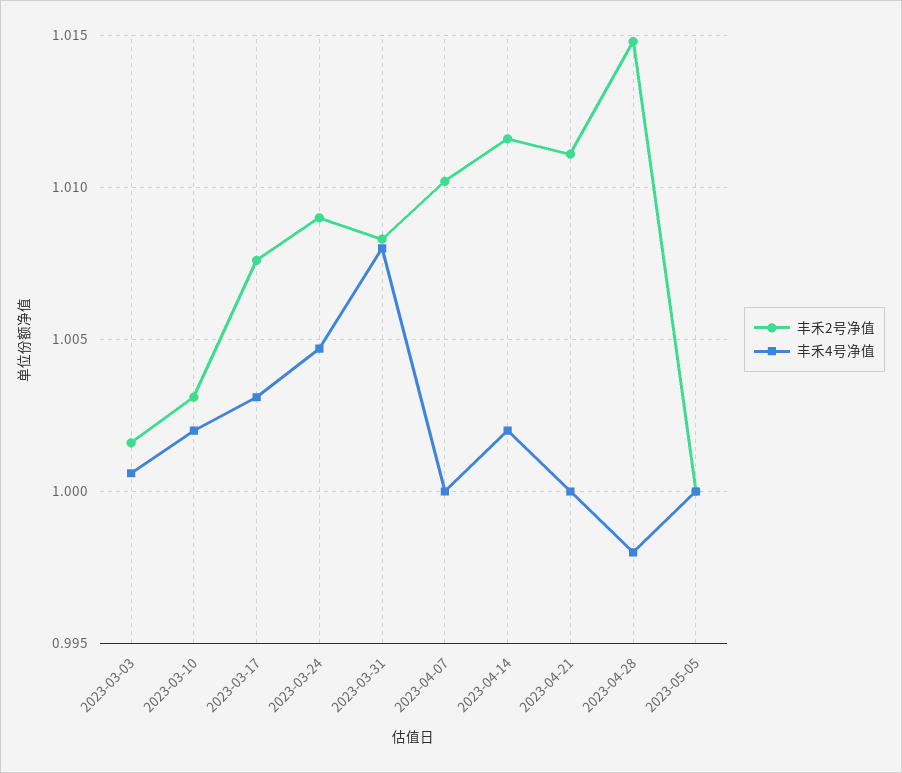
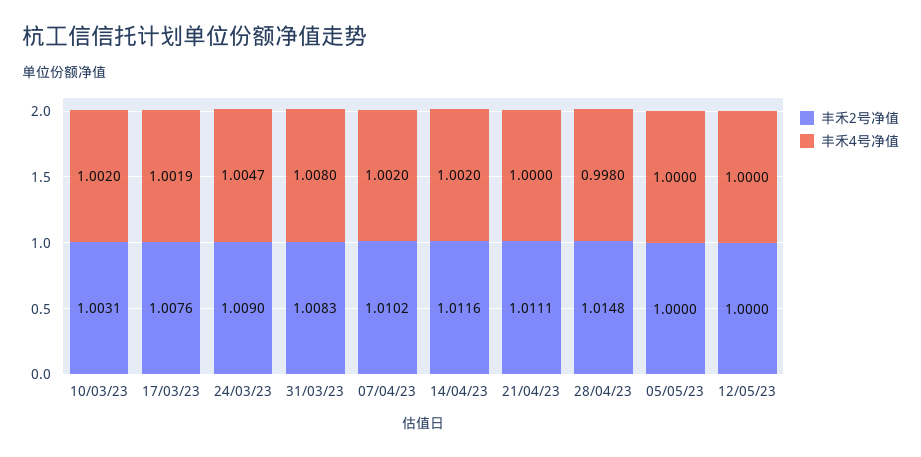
丰禾2号净值, 2023-03-03: 1.0015 -> none
丰禾4号净值, 2023-03-03: 1.0005 -> none
丰禾4号净值, 2023-03-17: 1.003 -> 1.0019
丰禾4号净值, 2023-04-07: 1 -> 1.002
丰禾2号净值, 12/05/23: none -> 1
丰禾4号净值, 12/05/23: none -> 1

